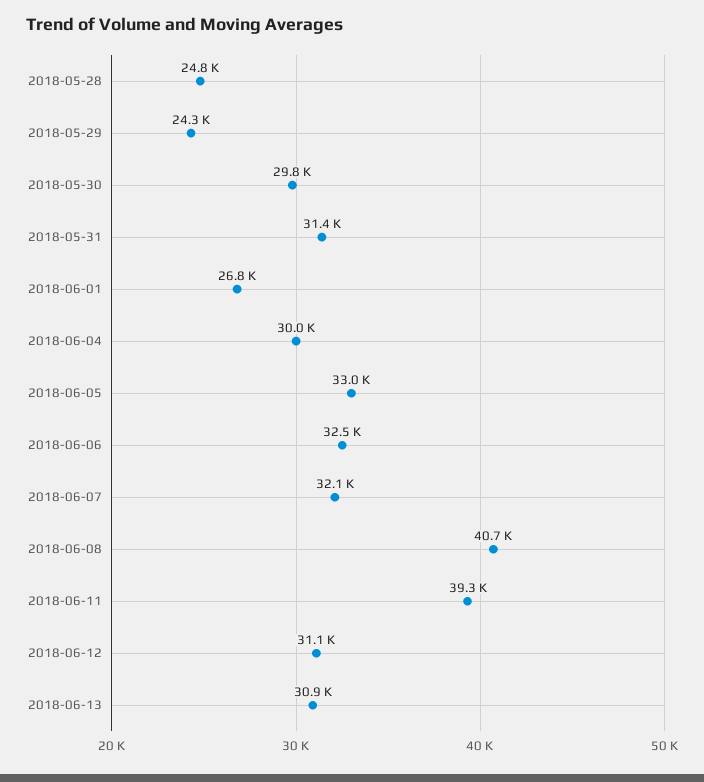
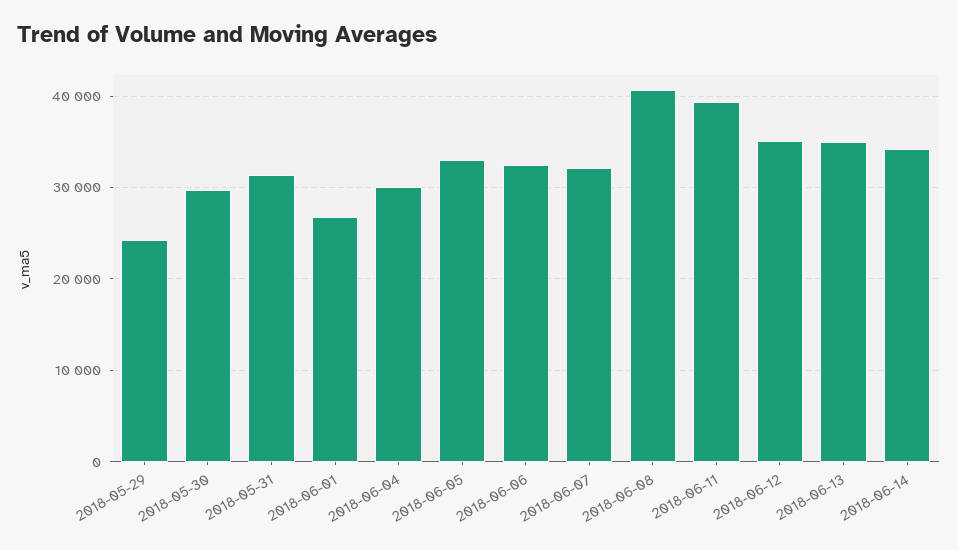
2018-05-28: 24800 -> none
2018-06-12: 31100 -> 35000
2018-06-13: 30900 -> 35000
2018-06-14: none -> 34000

